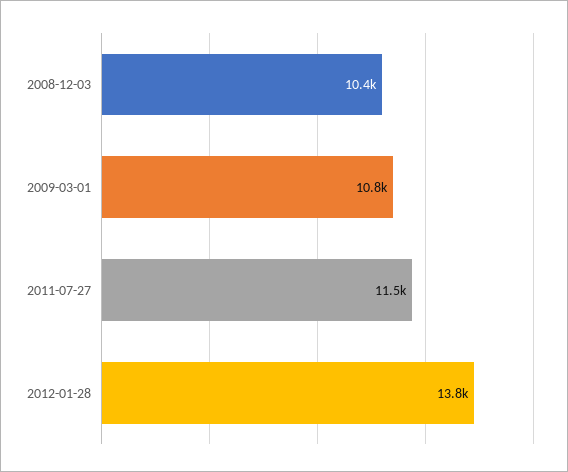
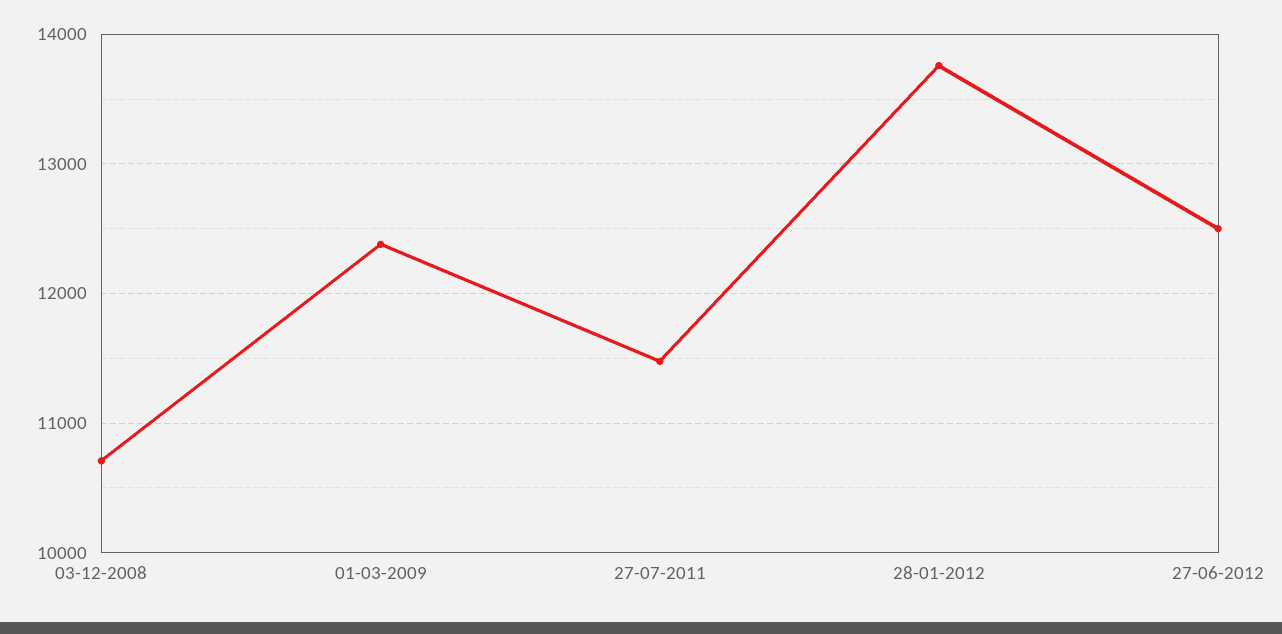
2008-12-03: 10400 -> 10700
2009-03-01: 10800 -> 12400
27-06-2012: none -> 12500

